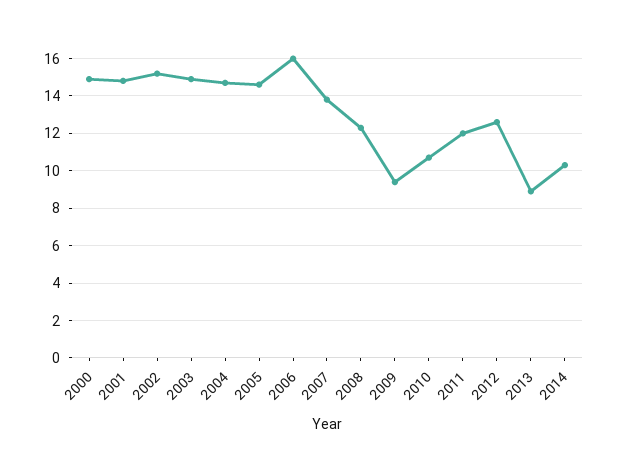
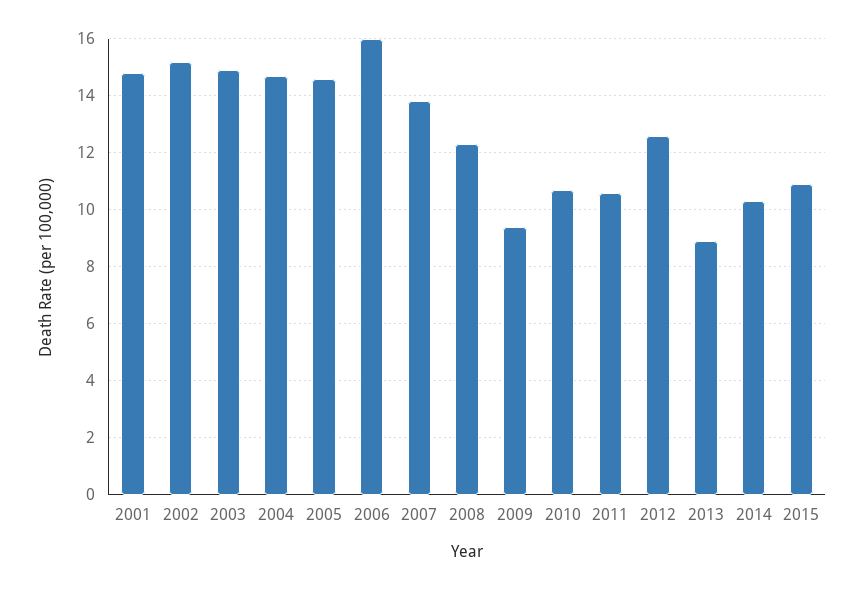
2000: 15 -> none
2011: 12 -> 10.5
2015: none -> 11

